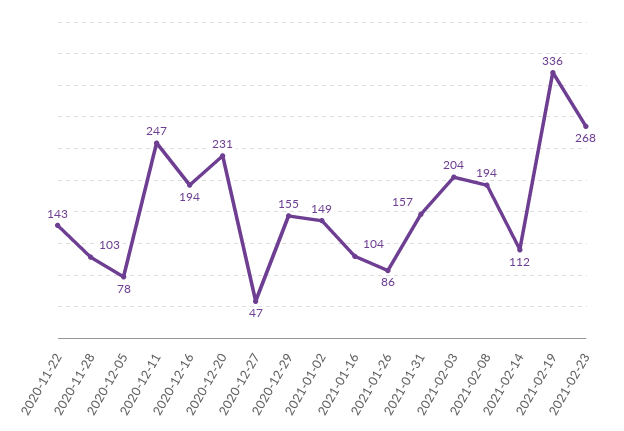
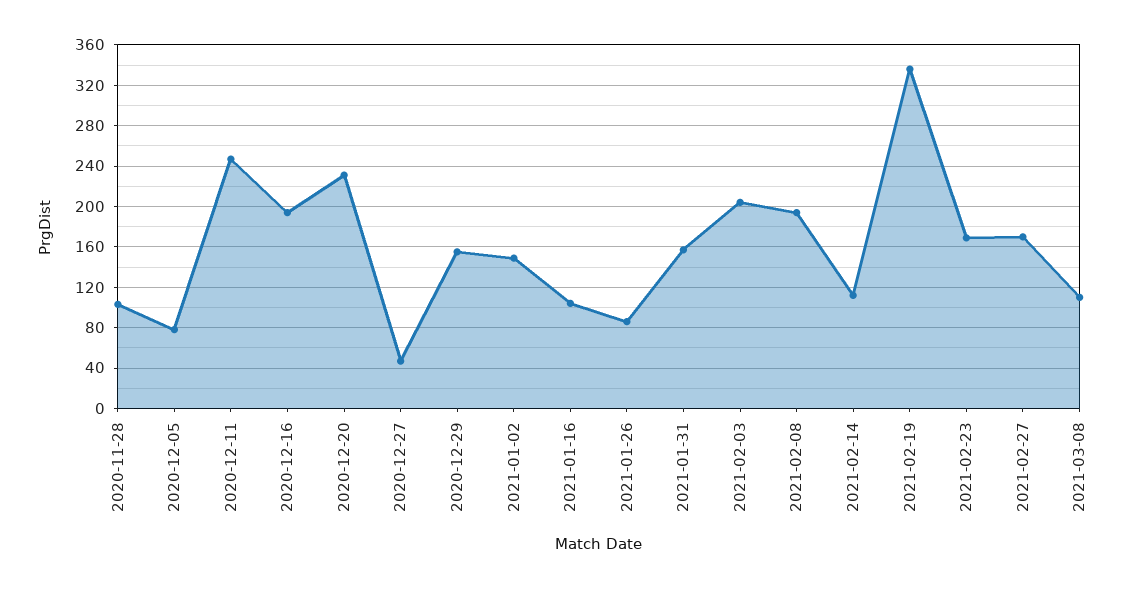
2020-11-22: 143 -> none
2021-02-23: 268 -> 170
2021-02-27: none -> 170
2021-03-08: none -> 110

